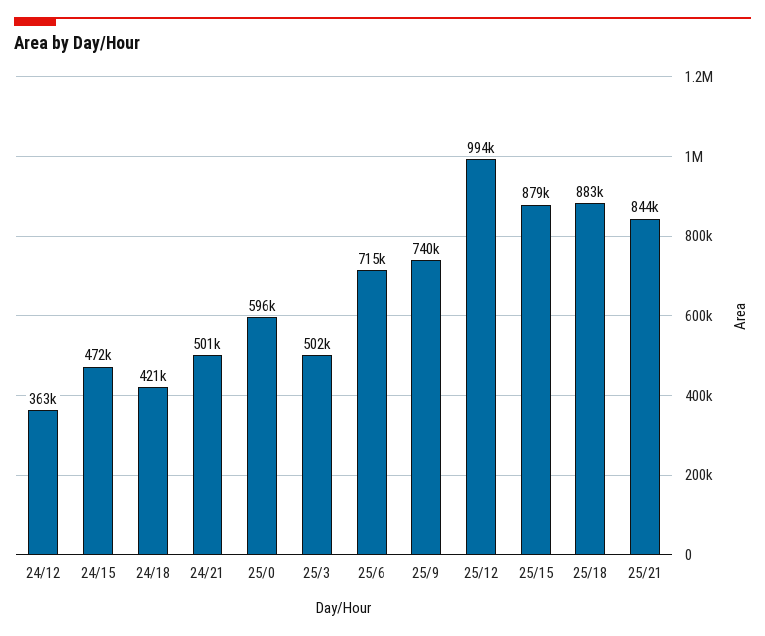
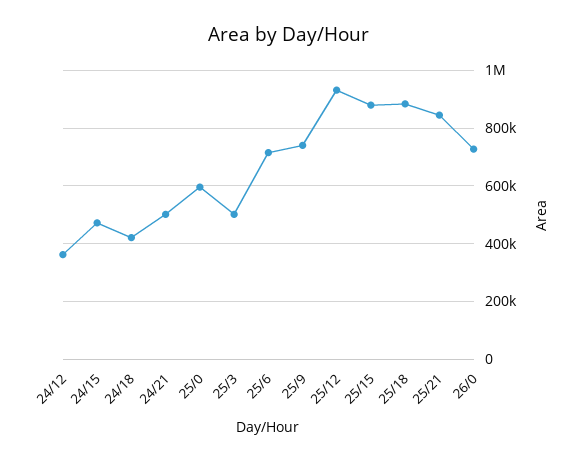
25/12: 994000 -> 925000
26/0: none -> 725000

